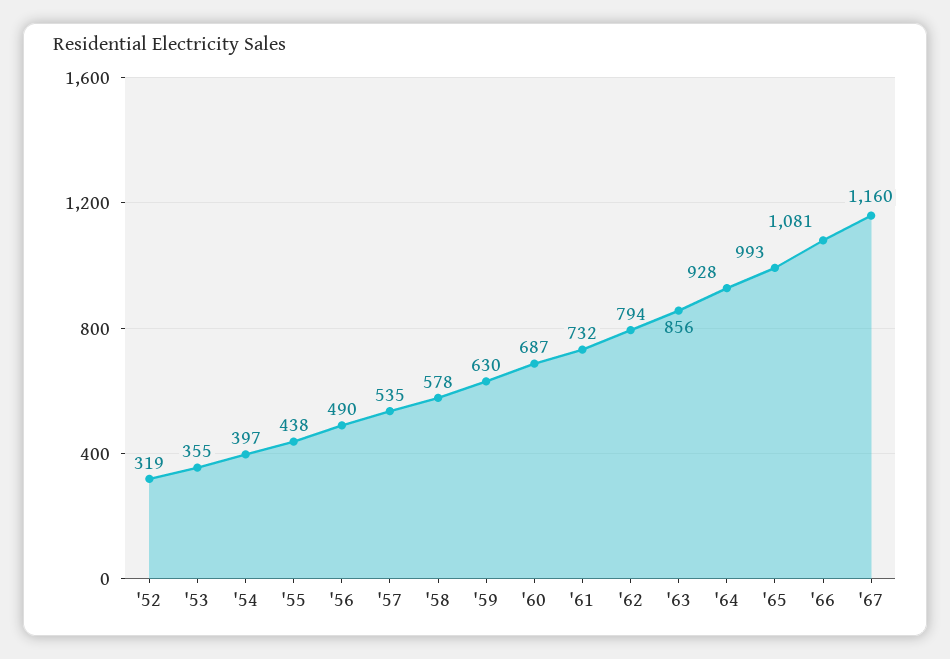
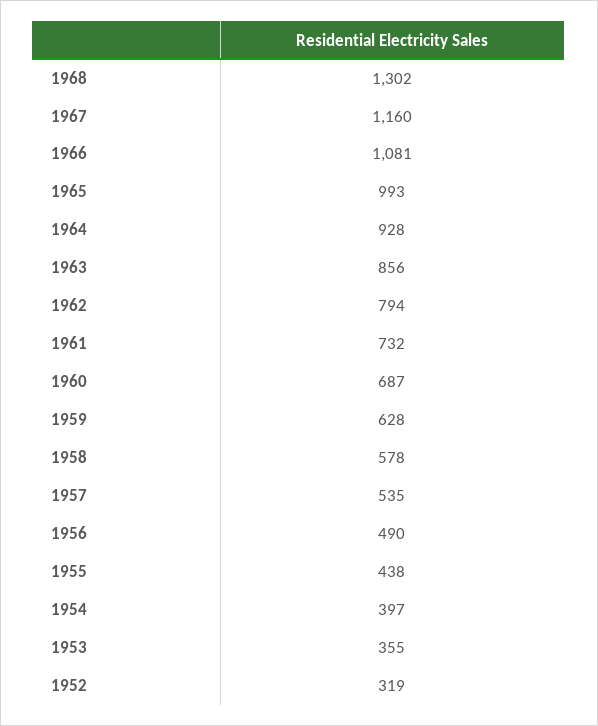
'59: 630 -> 628
1968: none -> 1302

